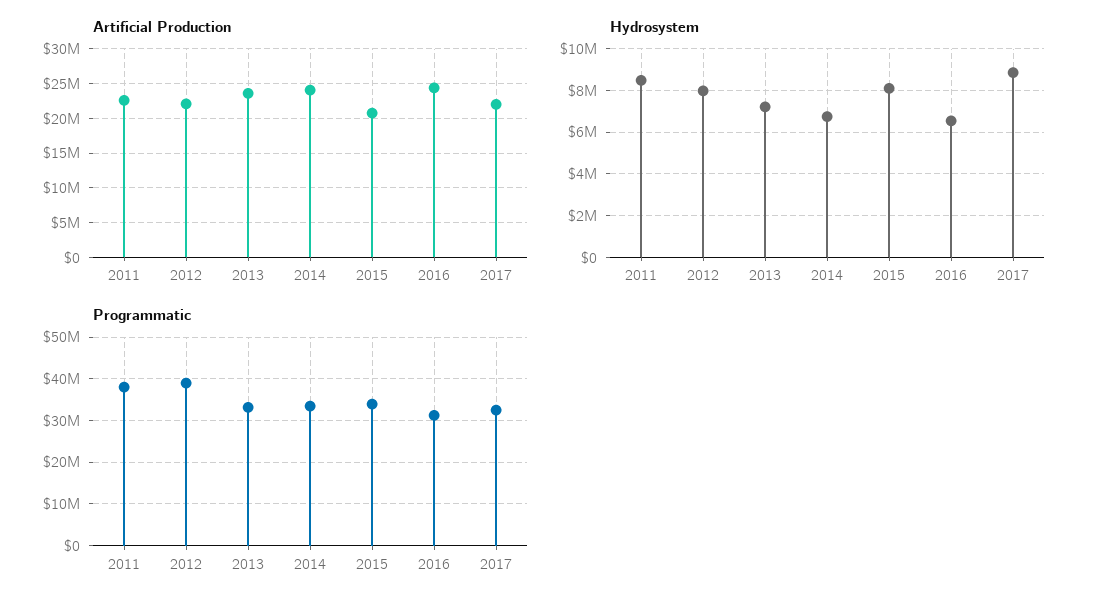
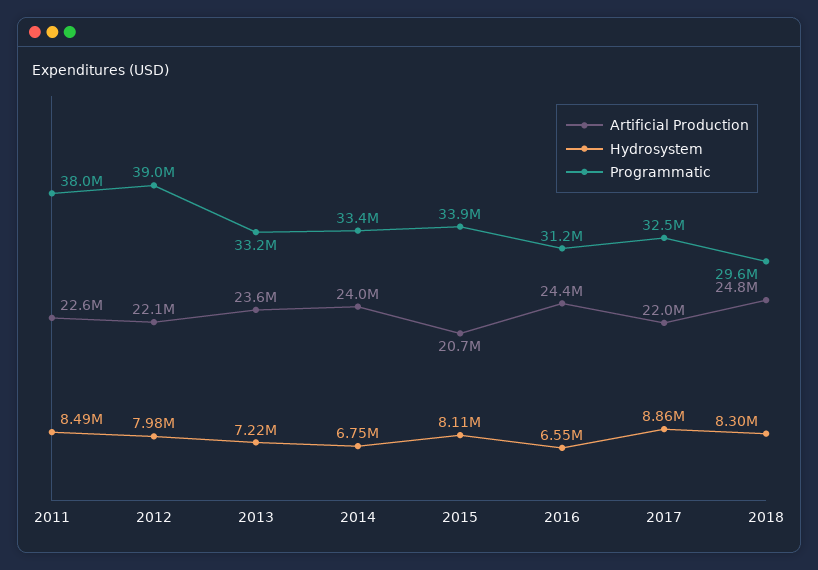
Artificial Production, 2018: none -> 24800000
Hydrosystem, 2018: none -> 8300000
Programmatic, 2018: none -> 29600000

